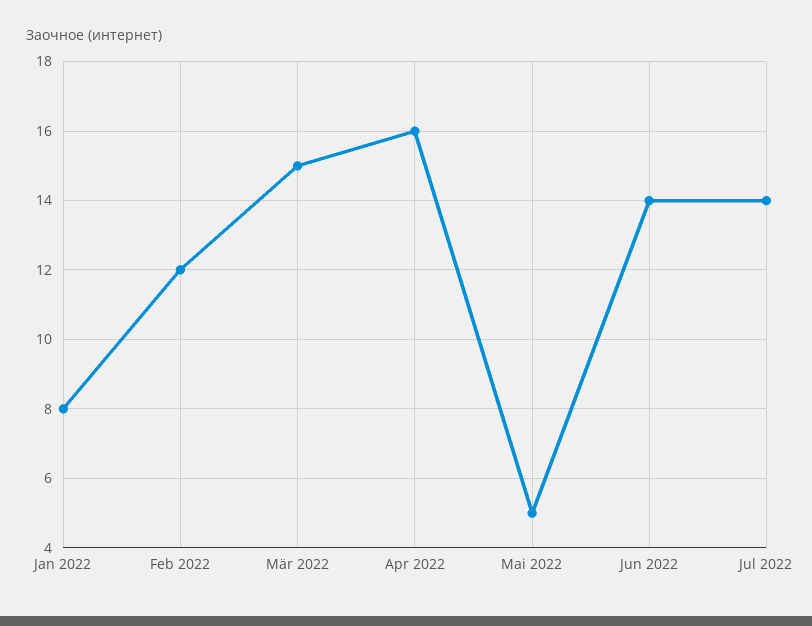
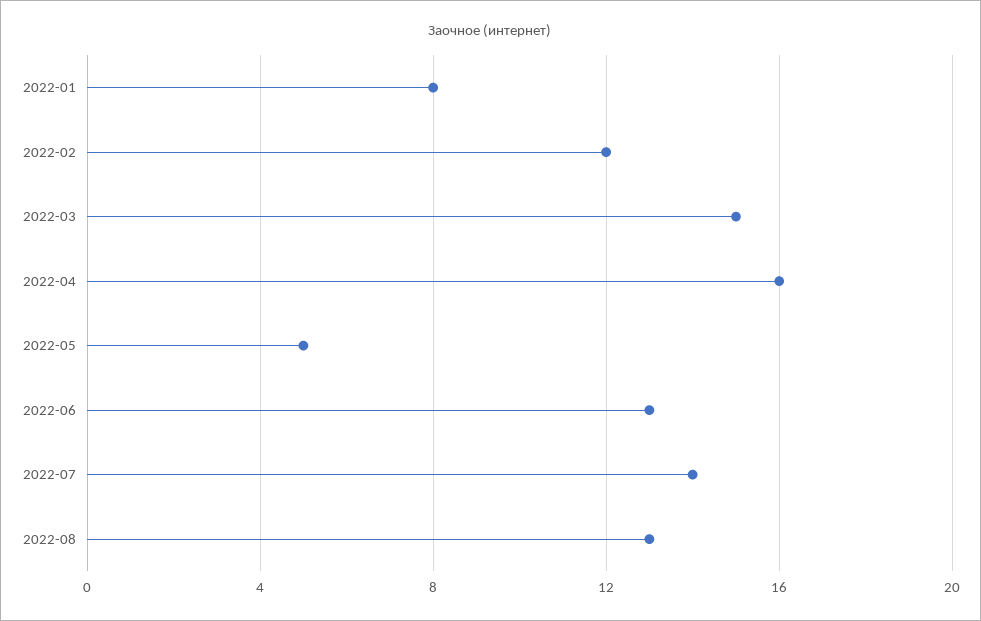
Jun 2022: 14 -> 13
2022-08: none -> 13

